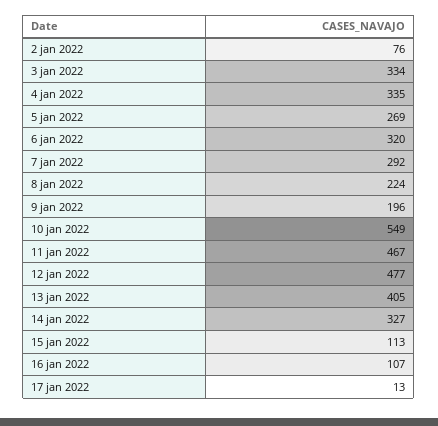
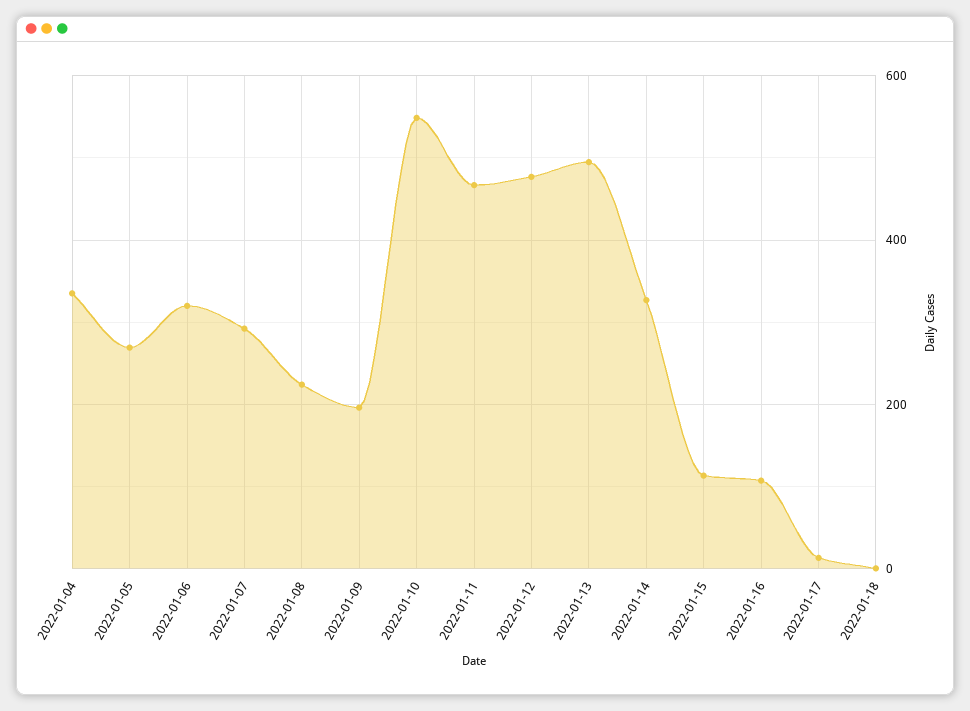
2 jan 2022: 76 -> none
3 jan 2022: 334 -> none
13 jan 2022: 405 -> 500
2022-01-18: none -> 0

